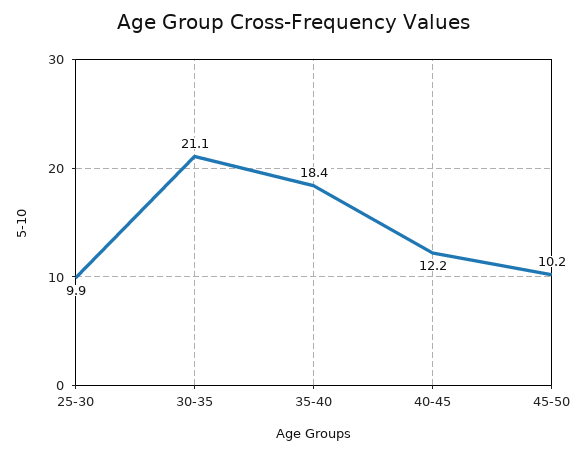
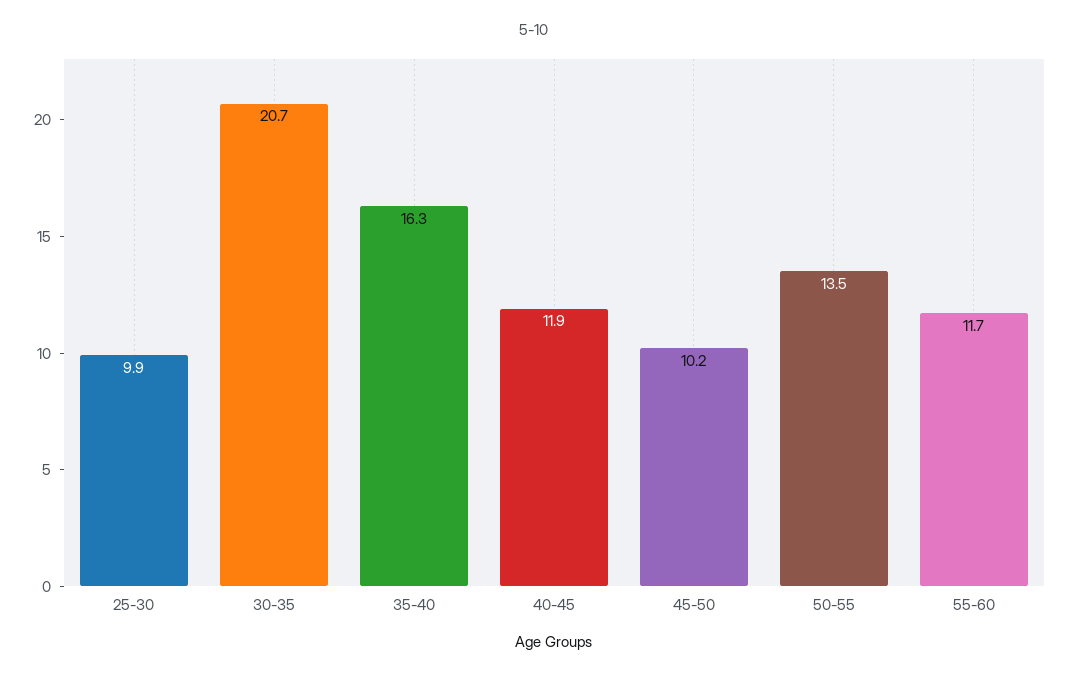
30-35: 21.1 -> 20.7
35-40: 18.4 -> 16.3
40-45: 12.2 -> 11.9
50-55: none -> 13.5
55-60: none -> 11.7

